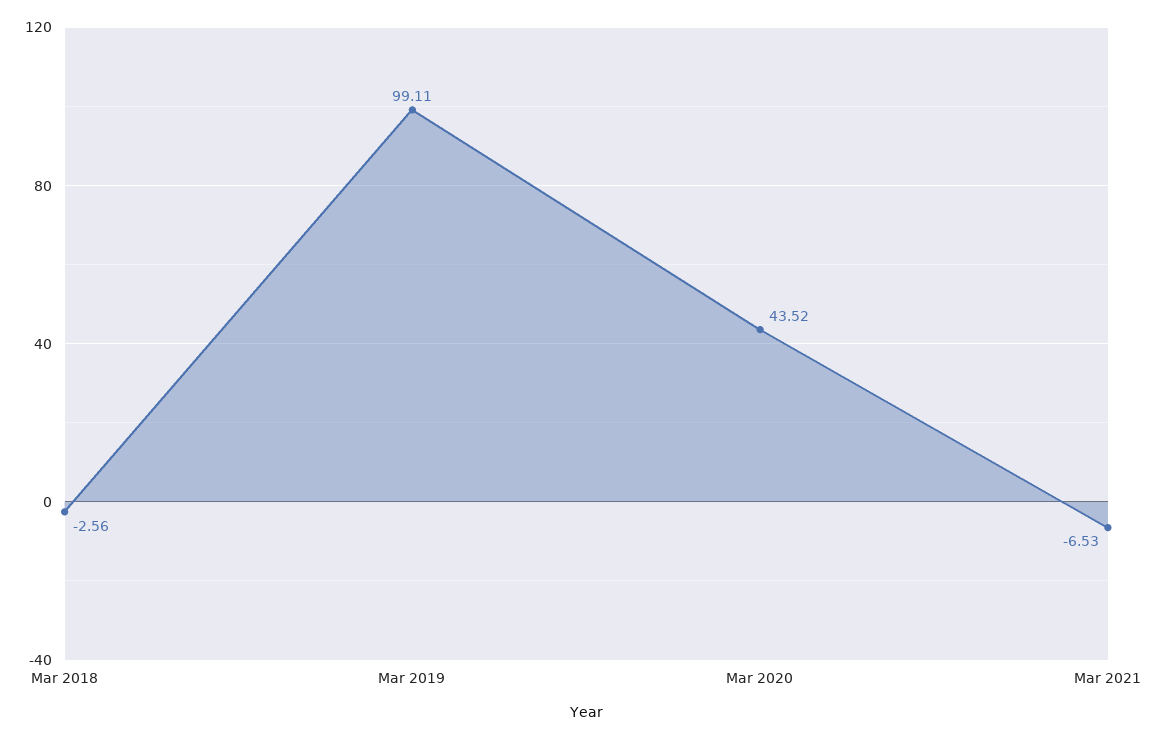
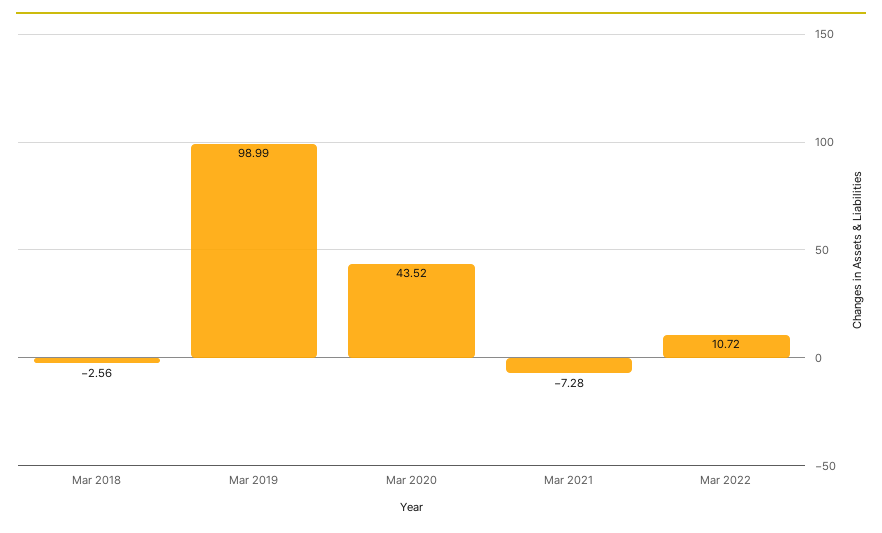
Mar 2019: 99.11 -> 98.99
Mar 2021: -6.53 -> -7.28
Mar 2022: none -> 10.72

